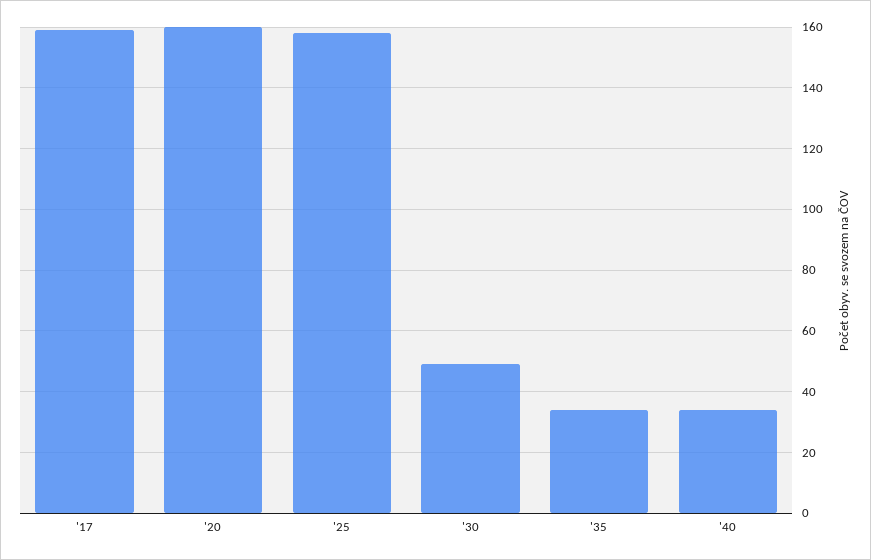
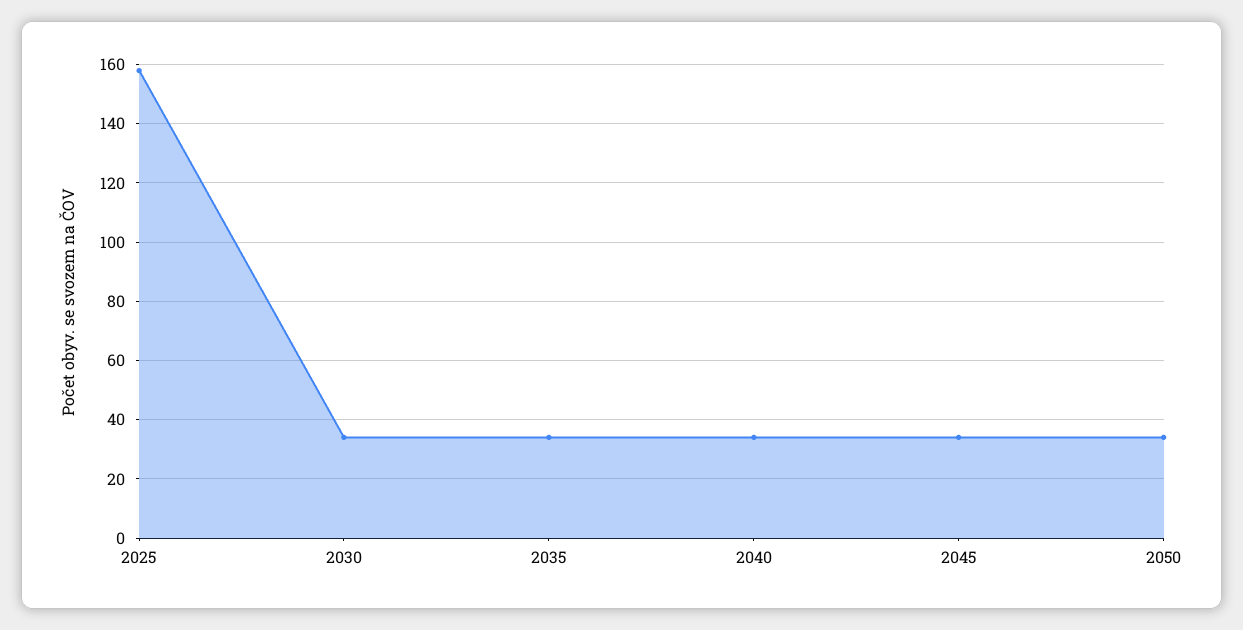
'17: 160 -> none
'20: 160 -> none
'30: 50 -> 35
2045: none -> 35
2050: none -> 35

